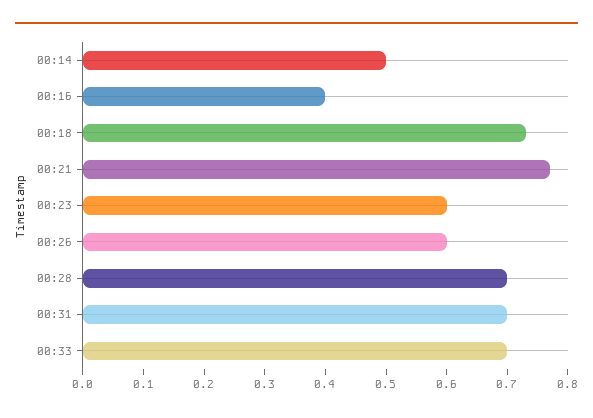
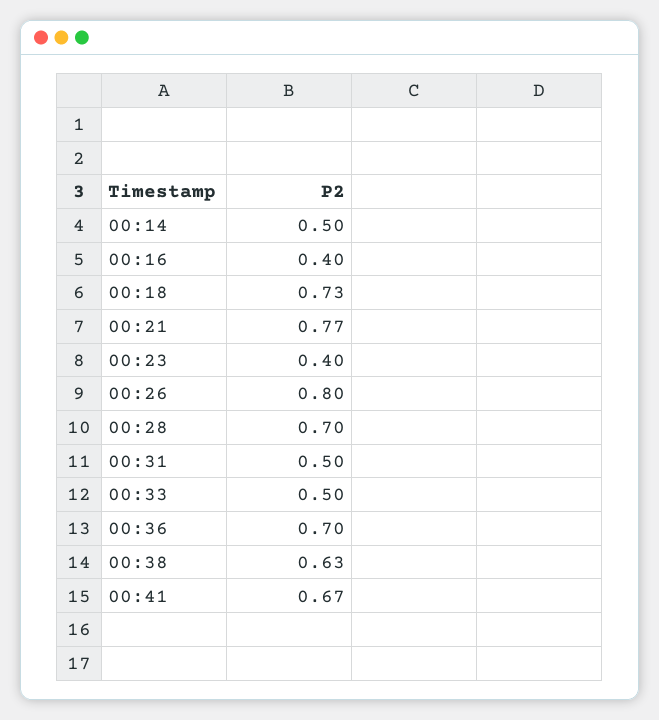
00:23: 0.6 -> 0.4
00:26: 0.6 -> 0.8
00:31: 0.7 -> 0.5
00:33: 0.7 -> 0.5
00:36: none -> 0.7
00:38: none -> 0.63
00:41: none -> 0.67

